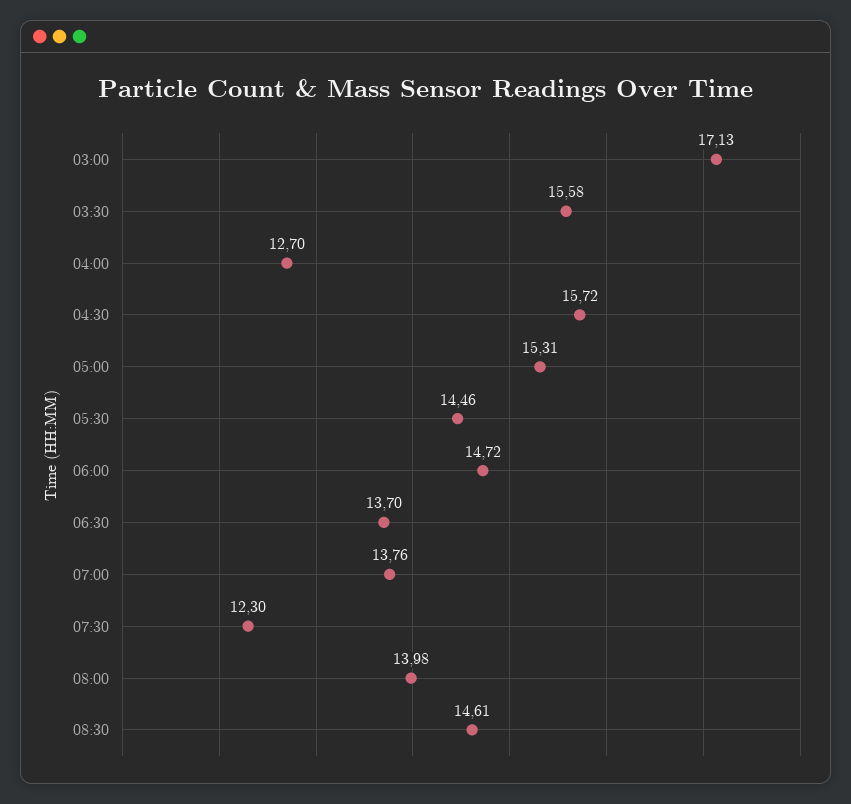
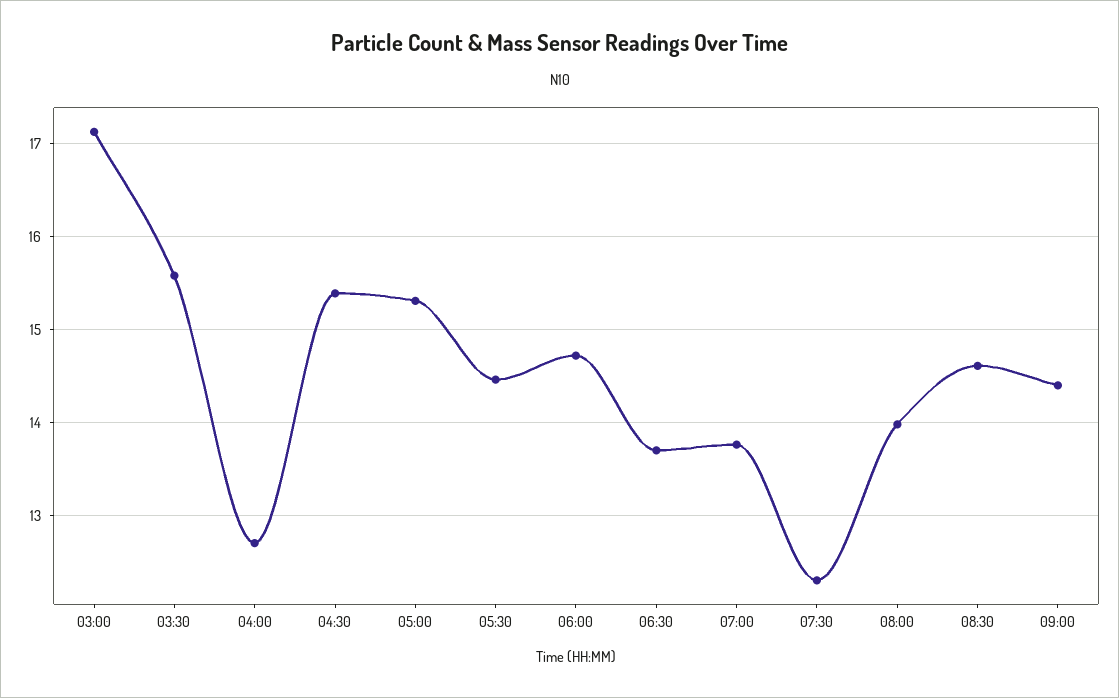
04:30: 15.72 -> 15.4
09:00: none -> 14.4

